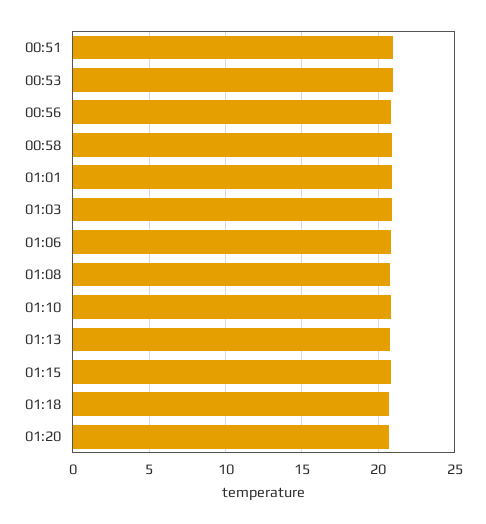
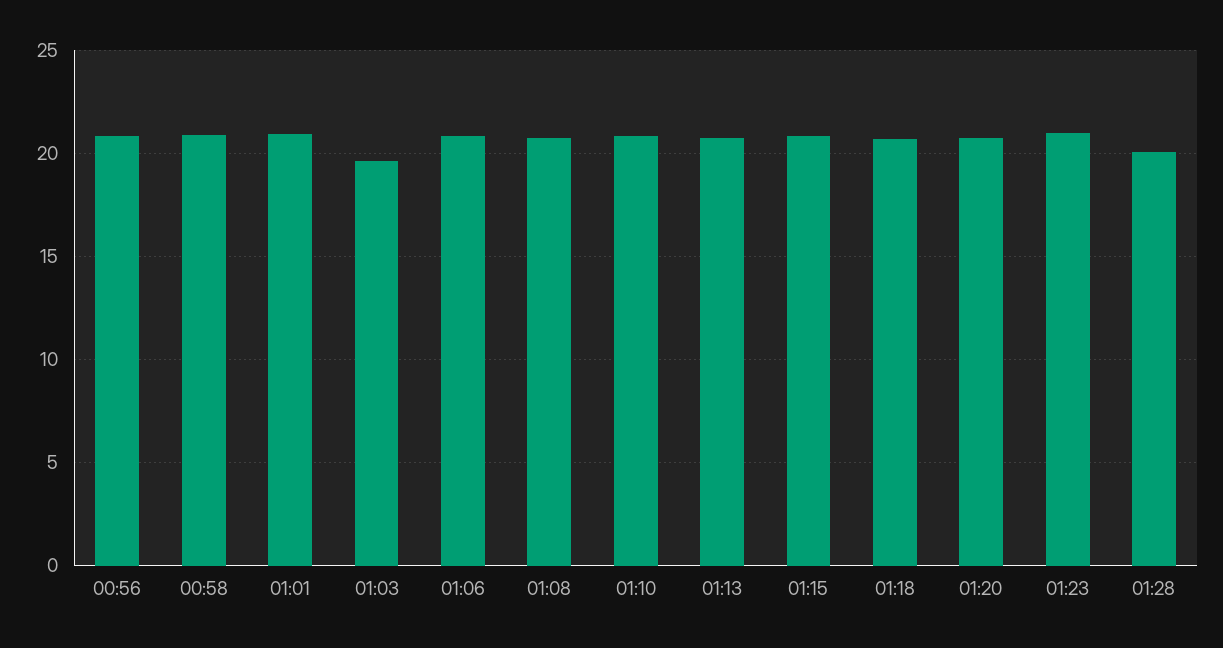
00:51: 21 -> none
00:53: 21 -> none
01:03: 21 -> 19.5
01:23: none -> 21
01:28: none -> 20

